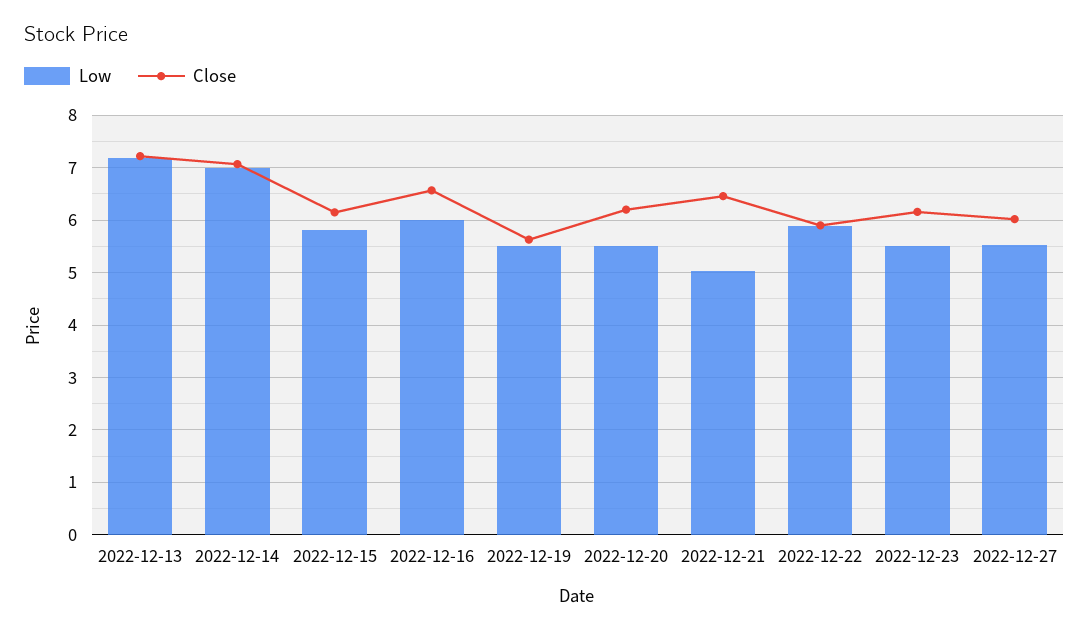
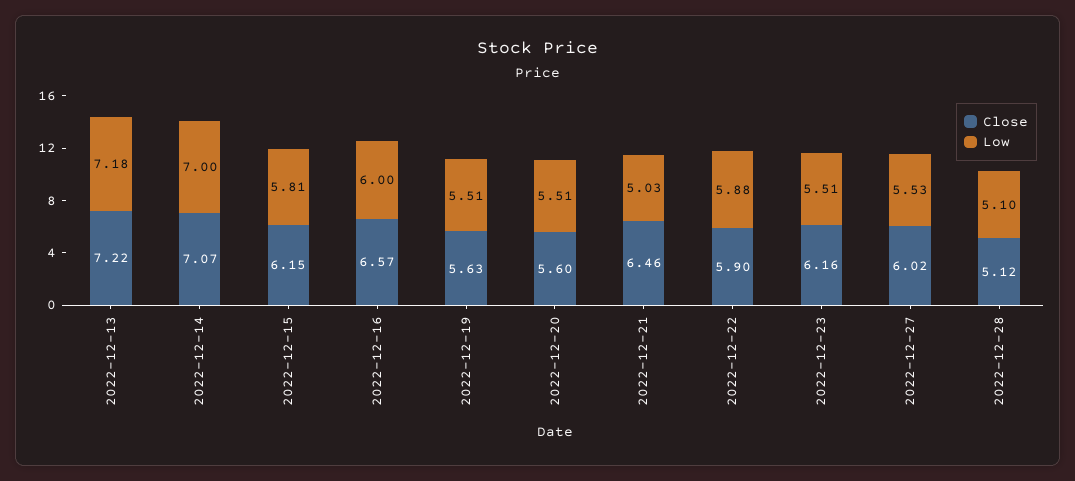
Close, 2022-12-20: 6.2 -> 5.6
Close, 2022-12-28: none -> 5.12
Low, 2022-12-28: none -> 5.1

